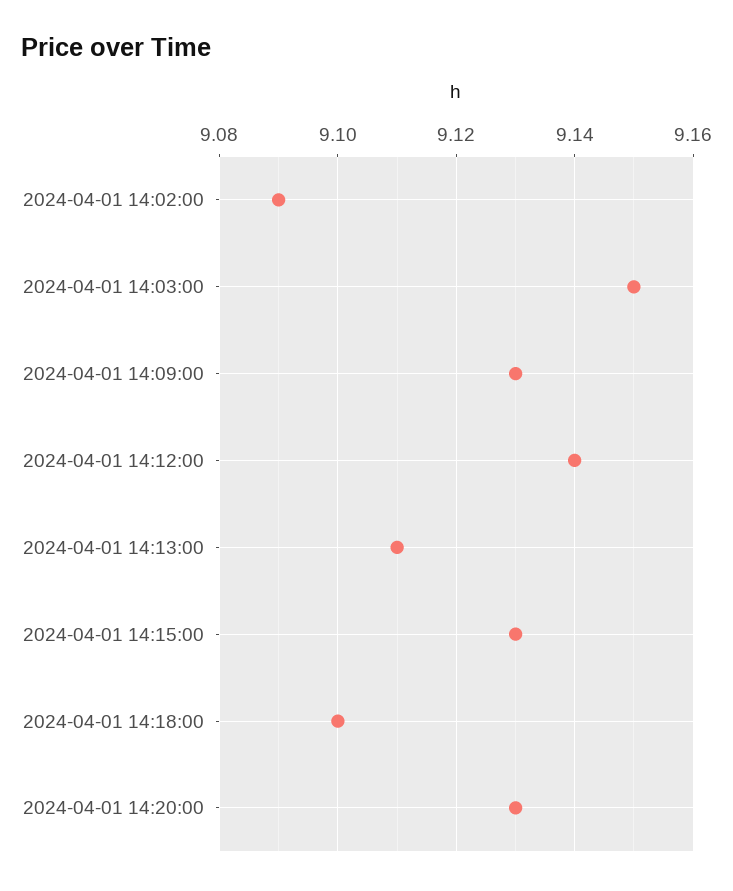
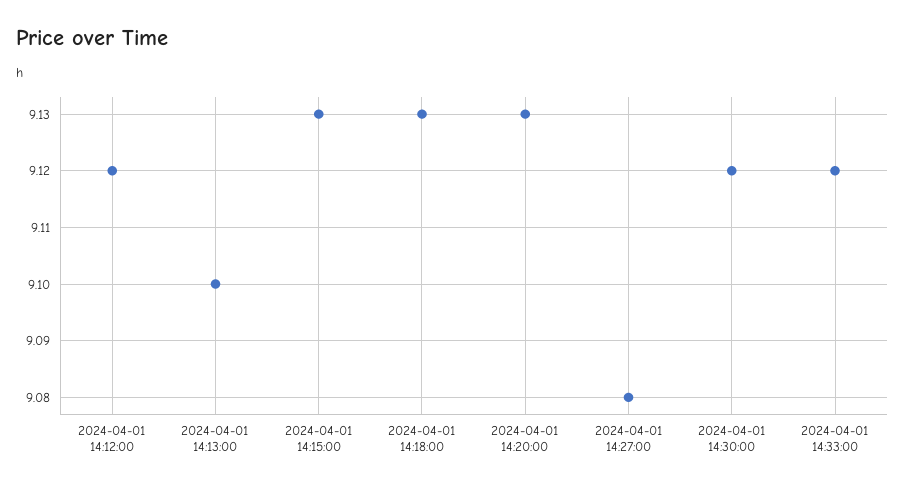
2024-04-01 14:02:00: 9.09 -> none
2024-04-01 14:03:00: 9.15 -> none
2024-04-01 14:09:00: 9.13 -> none
2024-04-01 14:12:00: 9.14 -> 9.12
2024-04-01 14:13:00: 9.11 -> 9.1
2024-04-01 14:18:00: 9.1 -> 9.13
2024-04-01 14:27:00: none -> 9.08
2024-04-01 14:30:00: none -> 9.12
2024-04-01 14:33:00: none -> 9.12

